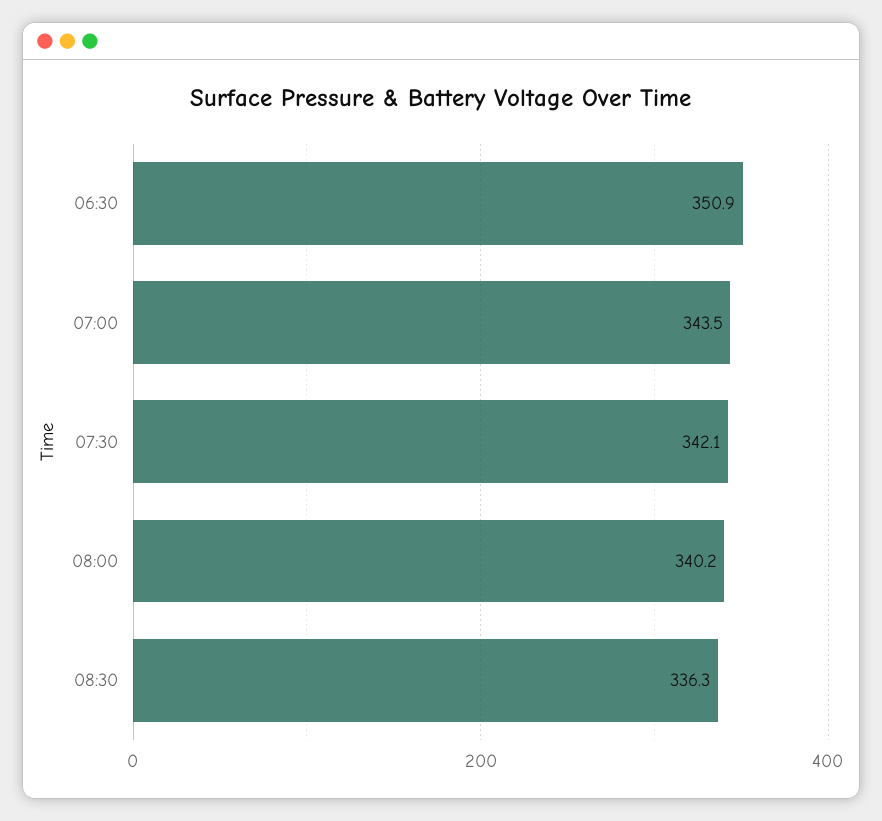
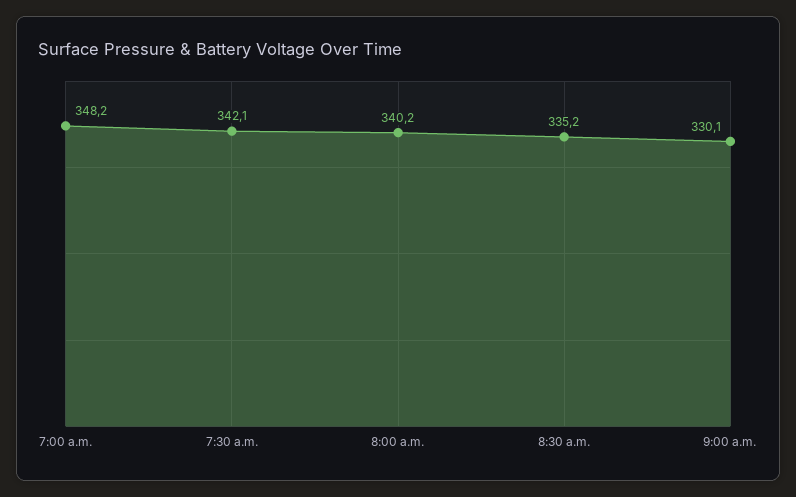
06:30: 350.9 -> none
07:00: 343.5 -> 348.2
08:30: 336.3 -> 335.2
9:00 a.m.: none -> 330.1

